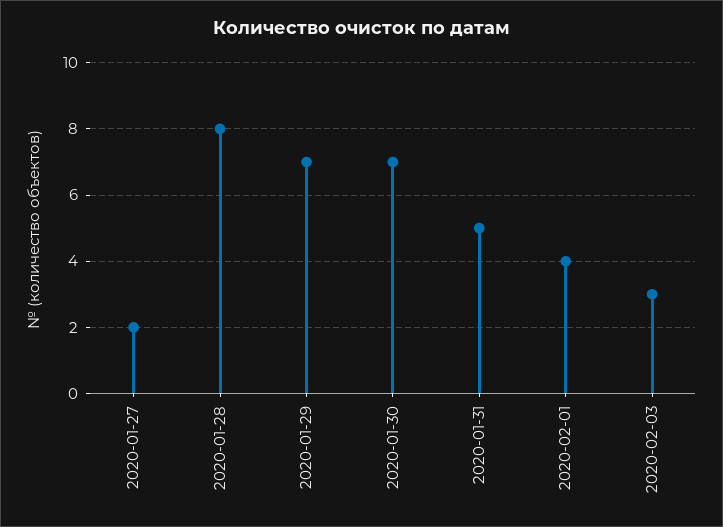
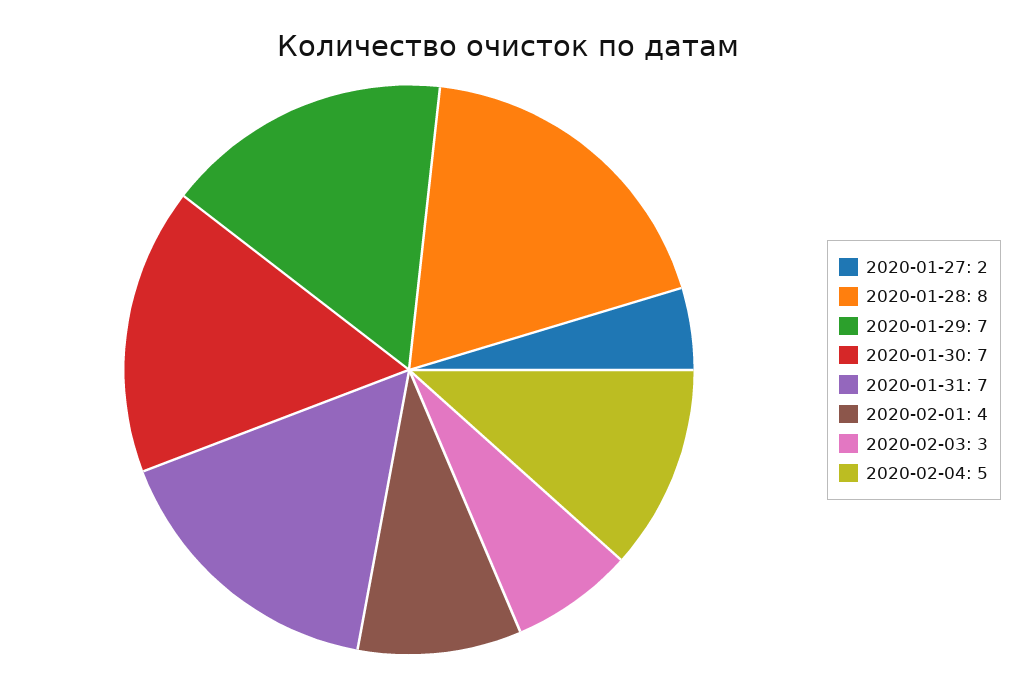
2020-01-31: 5 -> 7
2020-02-04: none -> 5

